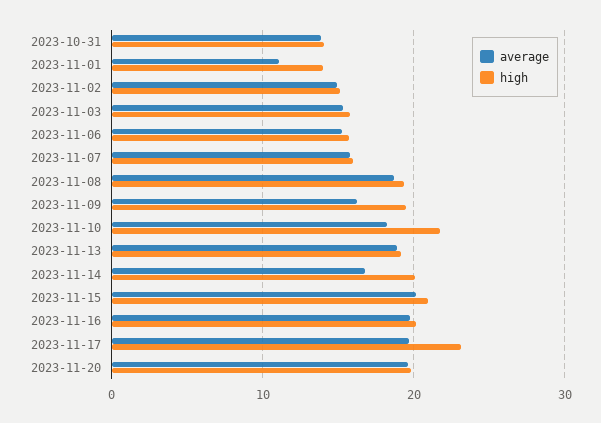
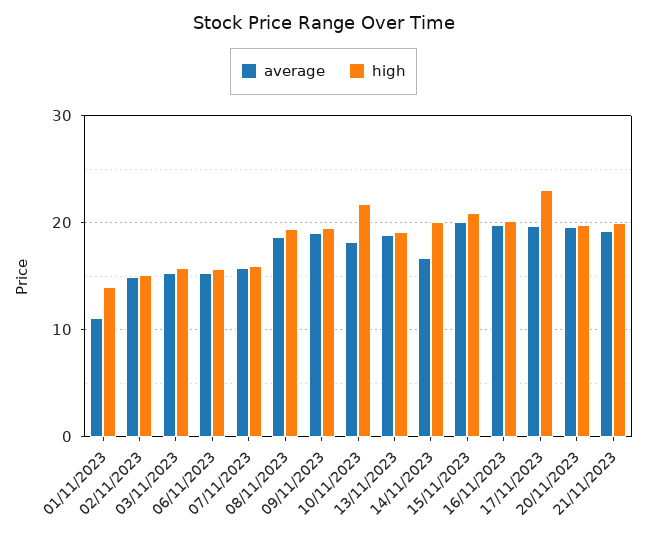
average, 2023-10-31: 14 -> none
high, 2023-10-31: 14 -> none
average, 2023-11-09: 16 -> 19
average, 21/11/2023: none -> 19
high, 21/11/2023: none -> 20

